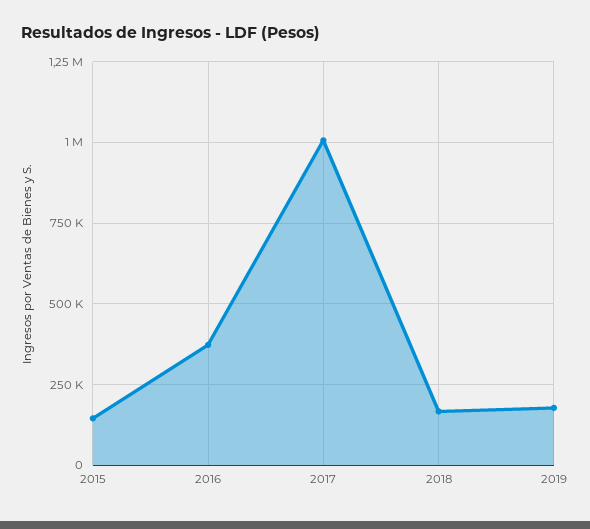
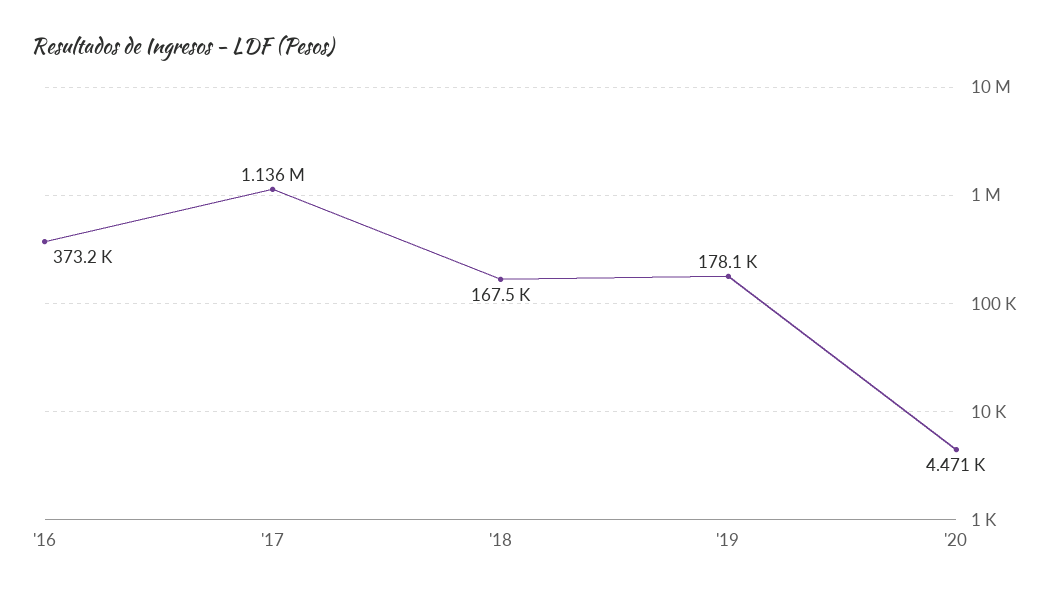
2015: 150000 -> none
2017: 1000000 -> 1136000
'20: none -> 4471

